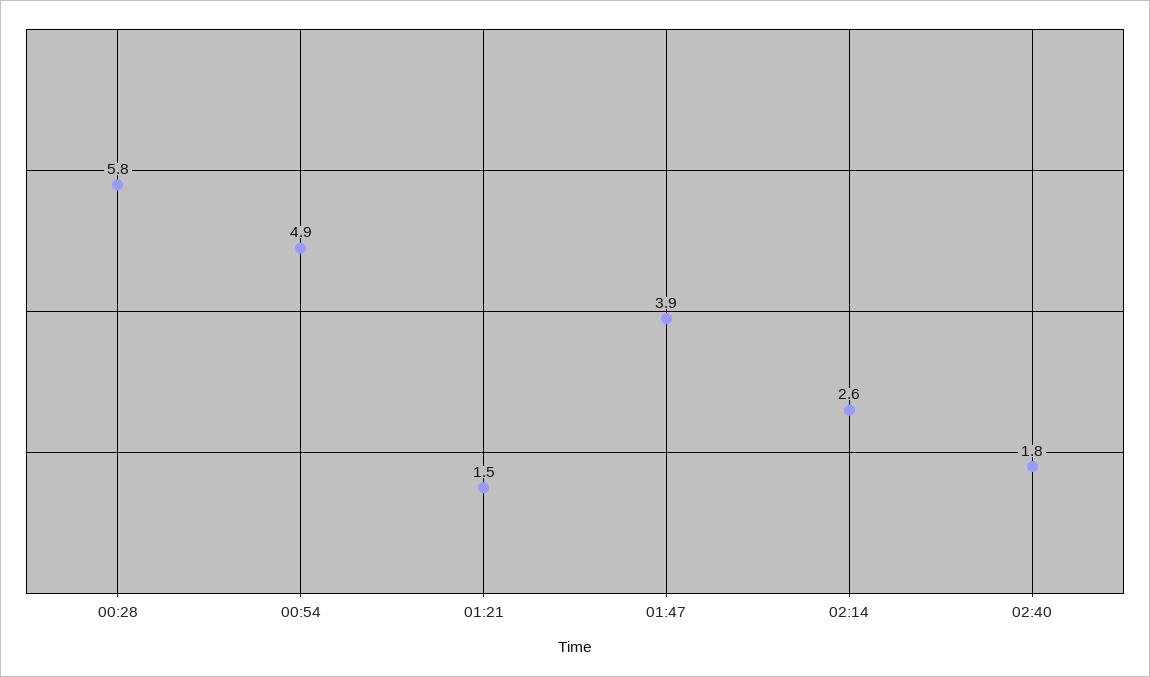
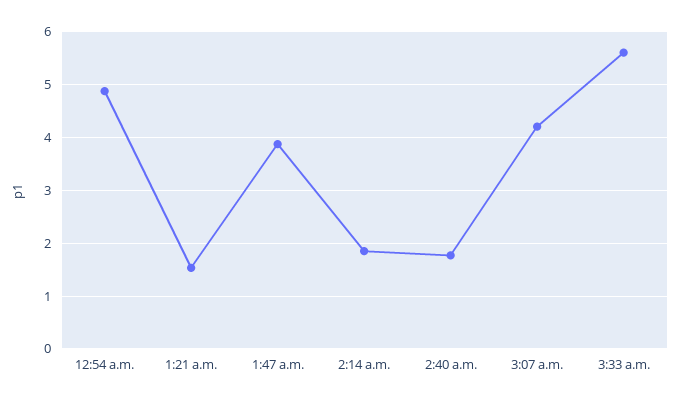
00:28: 5.8 -> none
02:14: 2.6 -> 1.8
3:07 a.m.: none -> 4.2
3:33 a.m.: none -> 5.6

